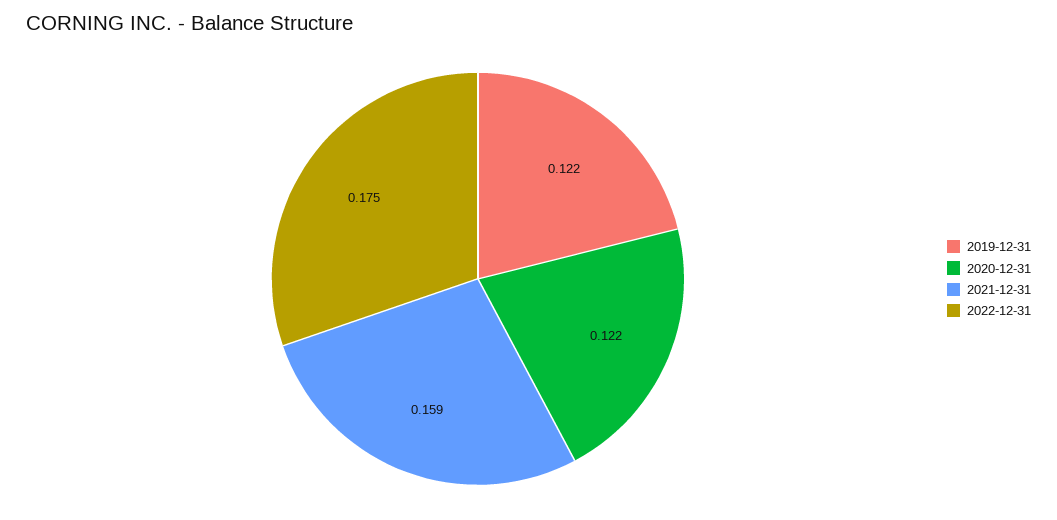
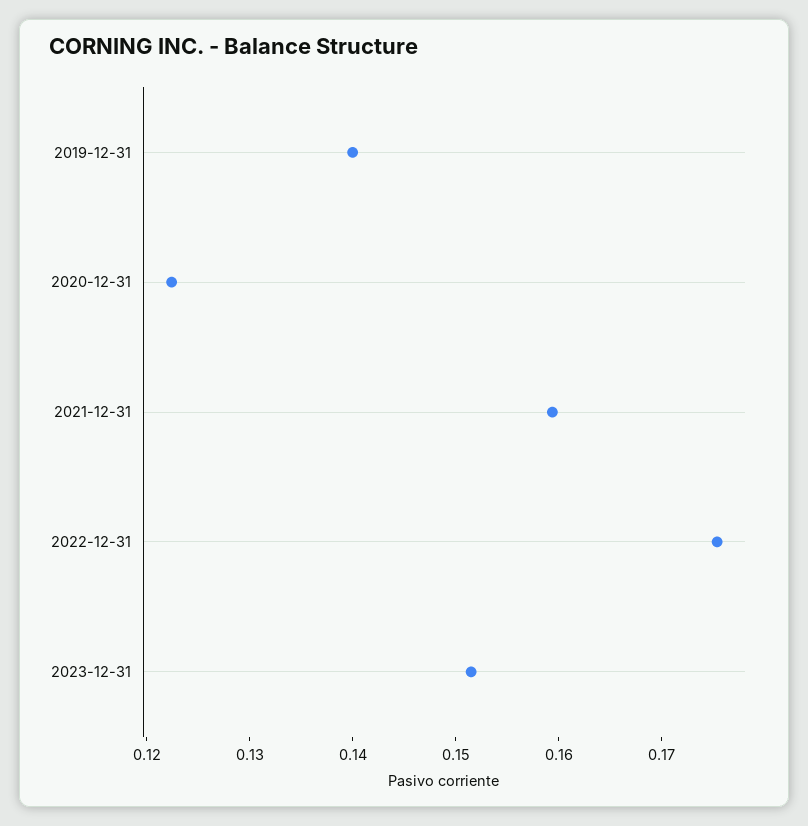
2019-12-31: 0.122 -> 0.14
2023-12-31: none -> 0.152

